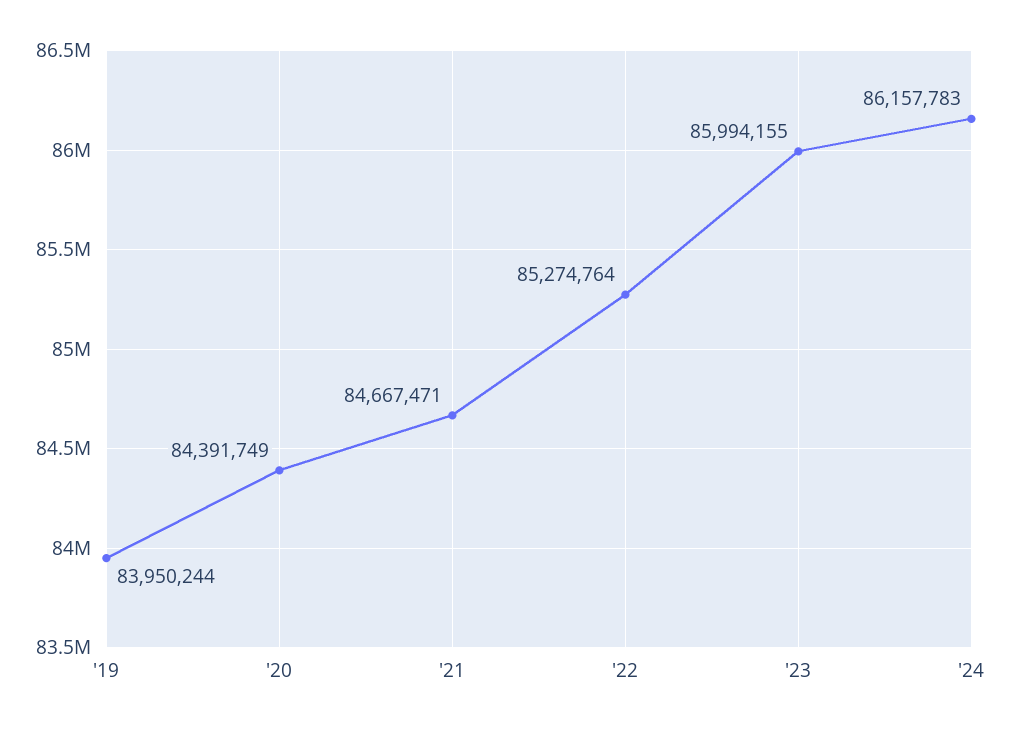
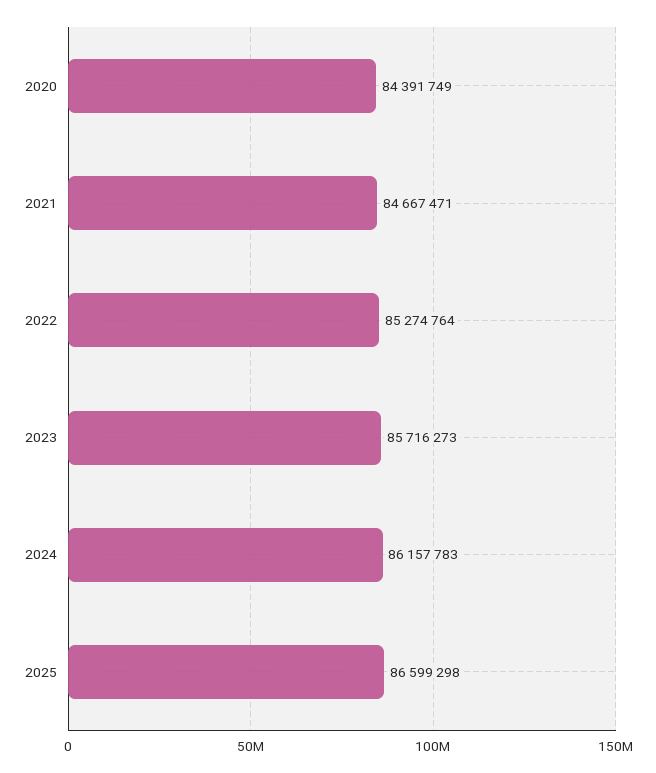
'19: 83950244 -> none
'23: 85994155 -> 85716273
2025: none -> 86599298

